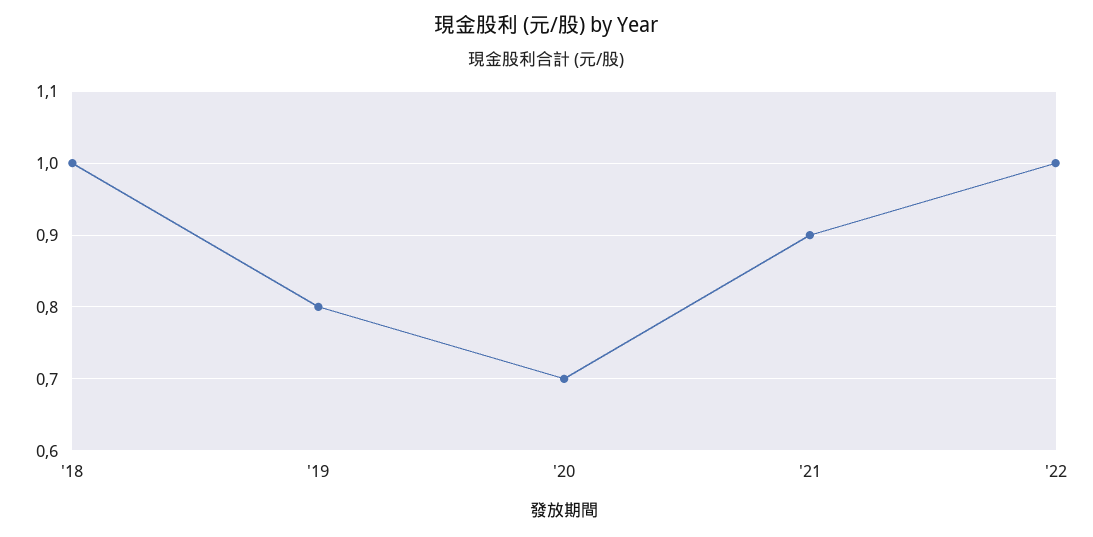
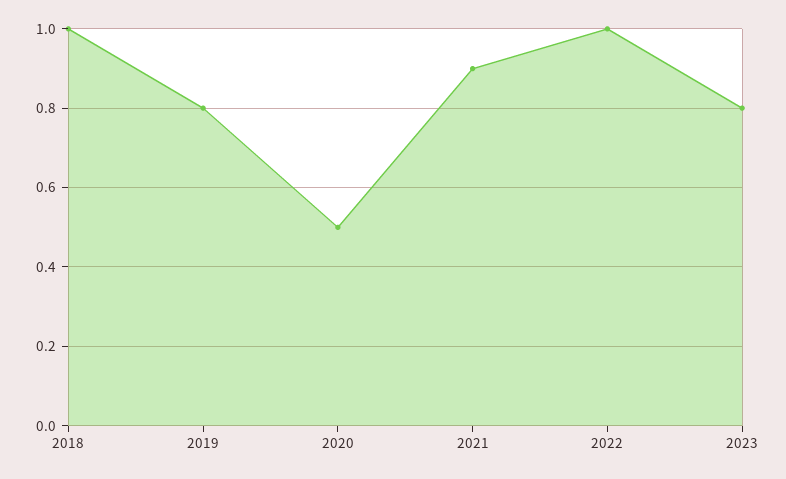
'20: 0.7 -> 0.5
2023: none -> 0.8

